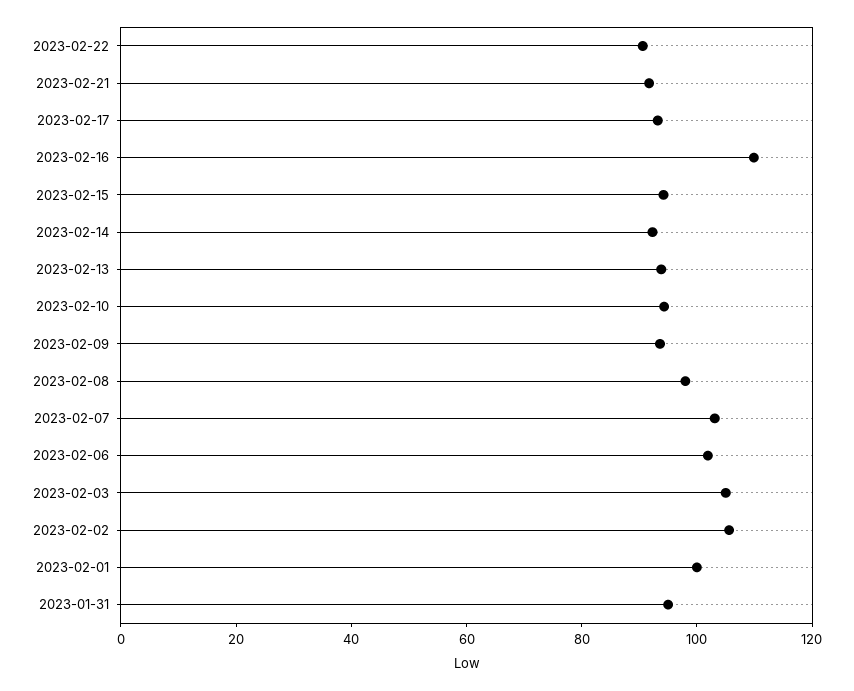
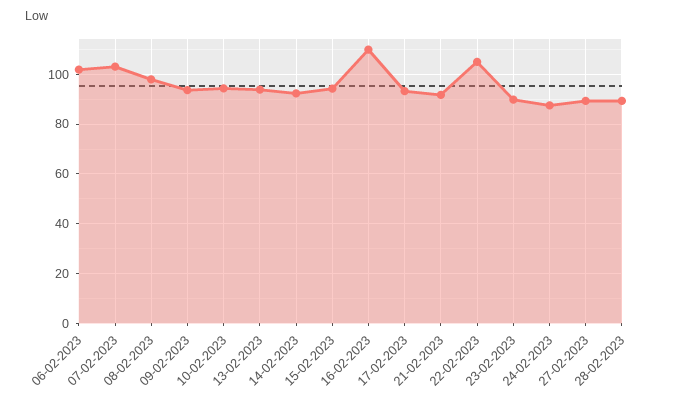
2023-02-22: 90 -> 105
2023-02-03: 105 -> none
2023-02-02: 105 -> none
2023-02-01: 100 -> none
2023-01-31: 95 -> none
23-02-2023: none -> 90
24-02-2023: none -> 87.5
27-02-2023: none -> 90
28-02-2023: none -> 90

